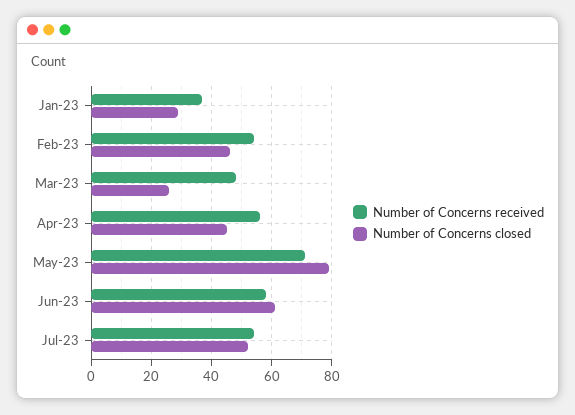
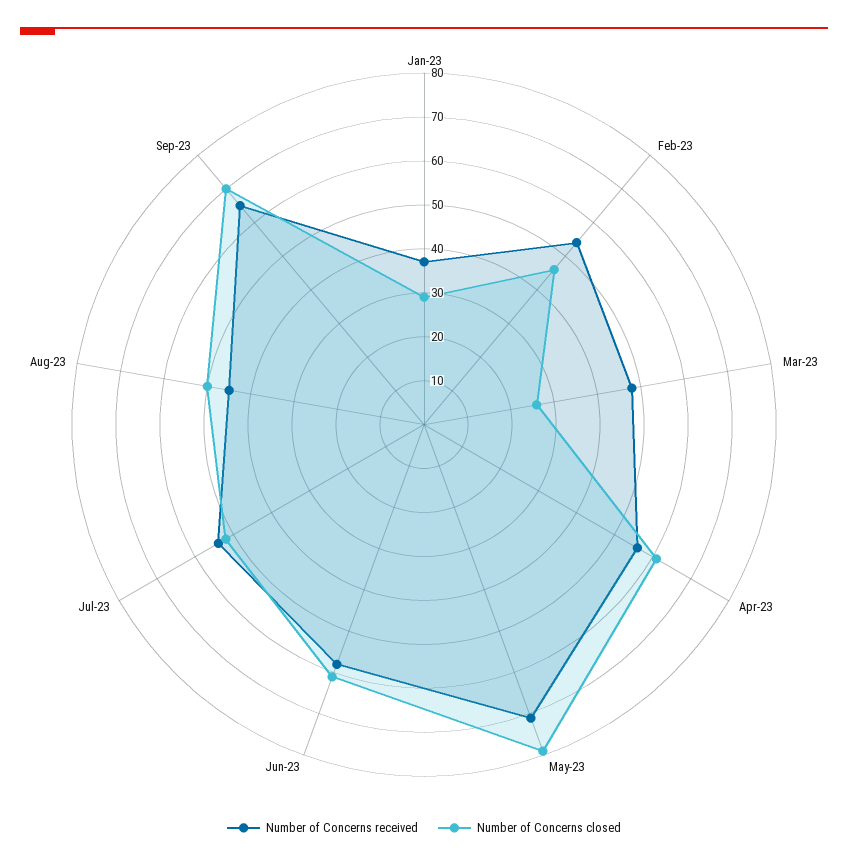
Number of Concerns closed, Apr-23: 45 -> 60
Number of Concerns received, Aug-23: none -> 45
Number of Concerns closed, Aug-23: none -> 50
Number of Concerns received, Sep-23: none -> 65
Number of Concerns closed, Sep-23: none -> 70

